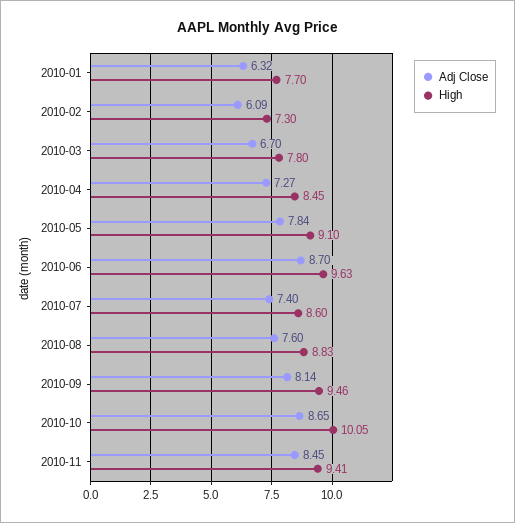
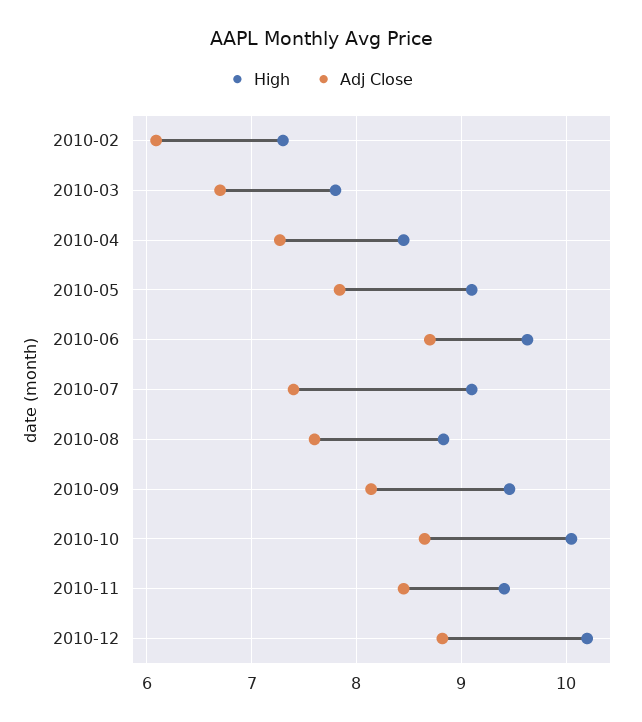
Adj Close, 2010-01: 6.32 -> none
High, 2010-01: 7.7 -> none
High, 2010-07: 8.6 -> 9.1
High, 2010-12: none -> 10.2
Adj Close, 2010-12: none -> 8.8

